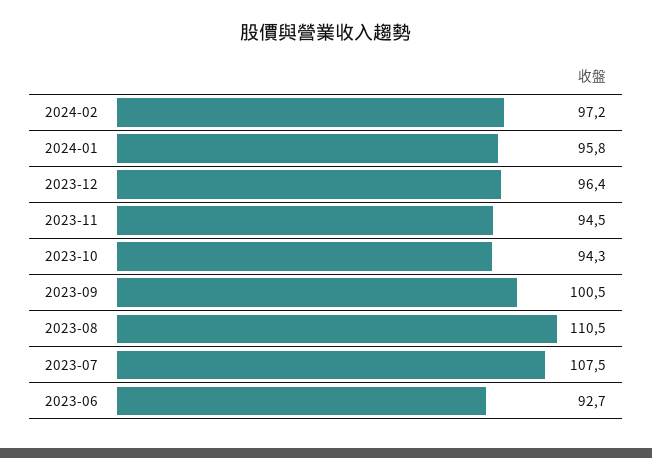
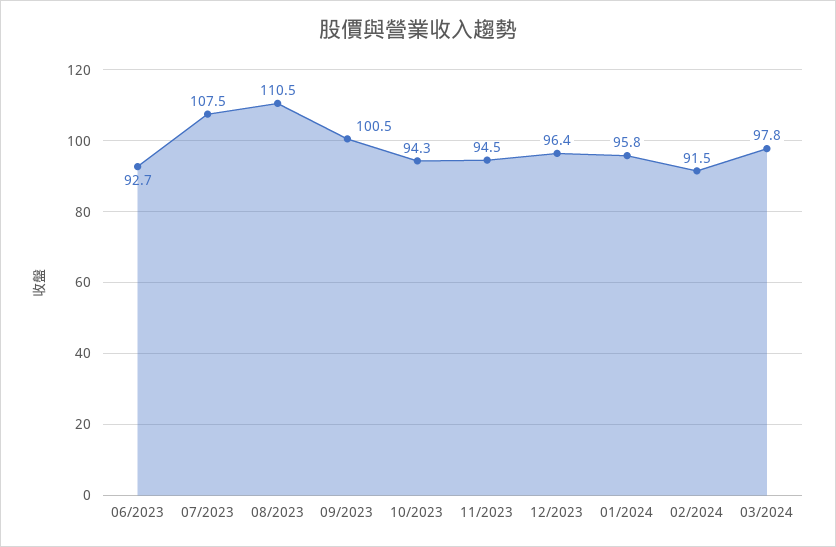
2024-02: 97.2 -> 91.5
03/2024: none -> 97.8

